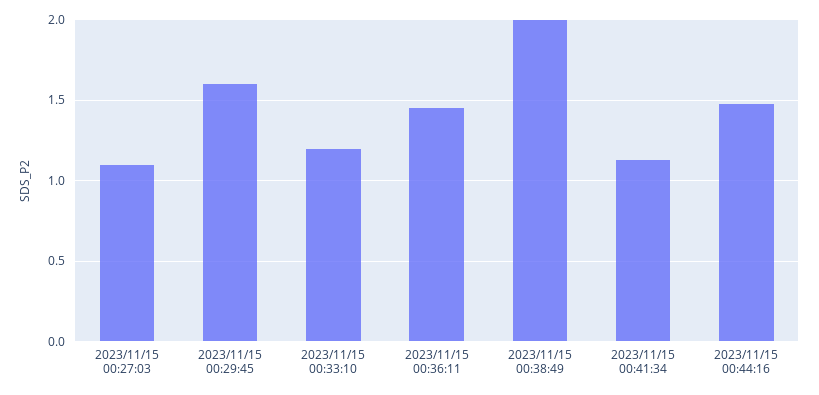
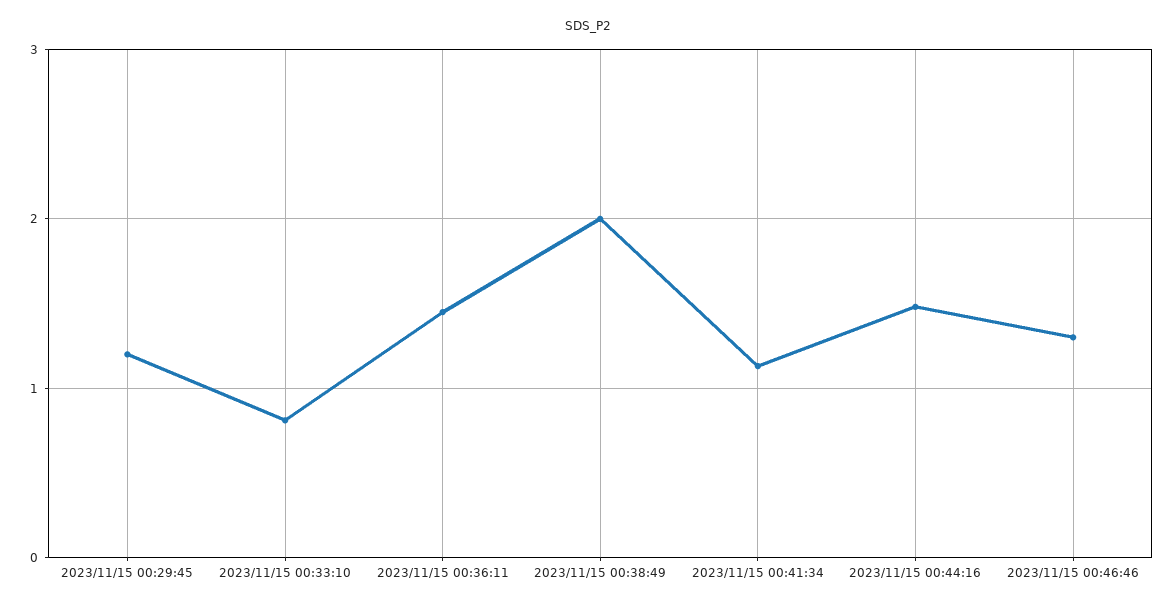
2023/11/15 00:27:03: 1.1 -> none
2023/11/15 00:29:45: 1.6 -> 1.2
2023/11/15 00:33:10: 1.2 -> 0.8
2023/11/15 00:46:46: none -> 1.3

